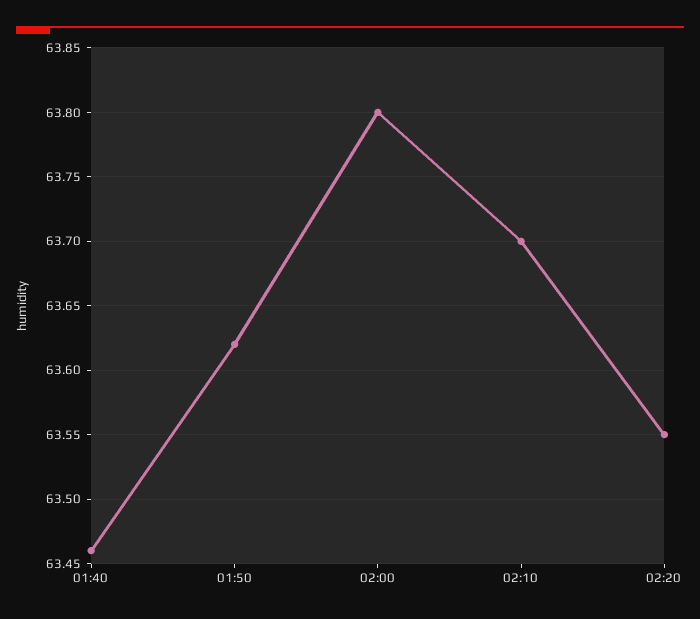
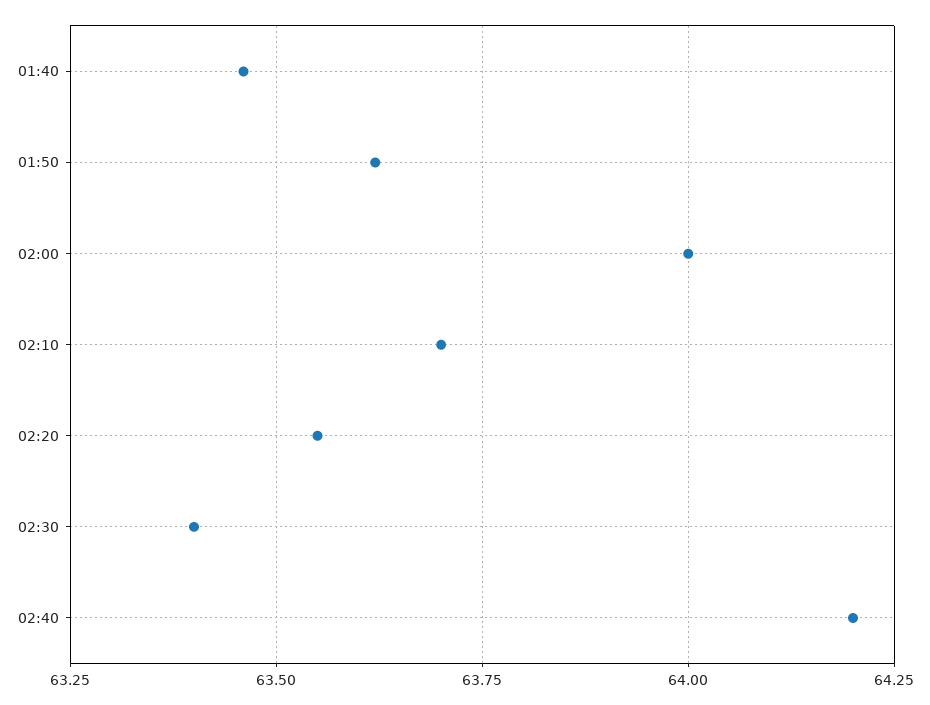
02:00: 63.8 -> 64
02:30: none -> 63.4
02:40: none -> 64.2

